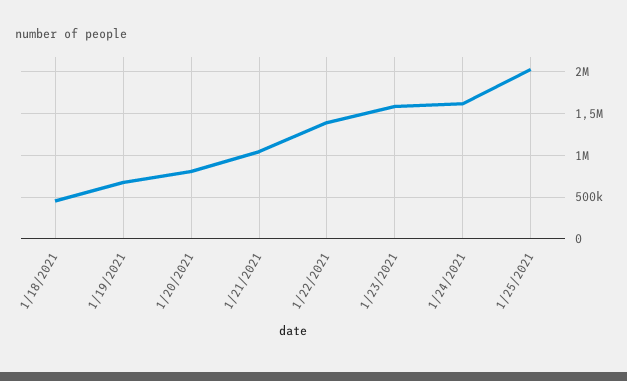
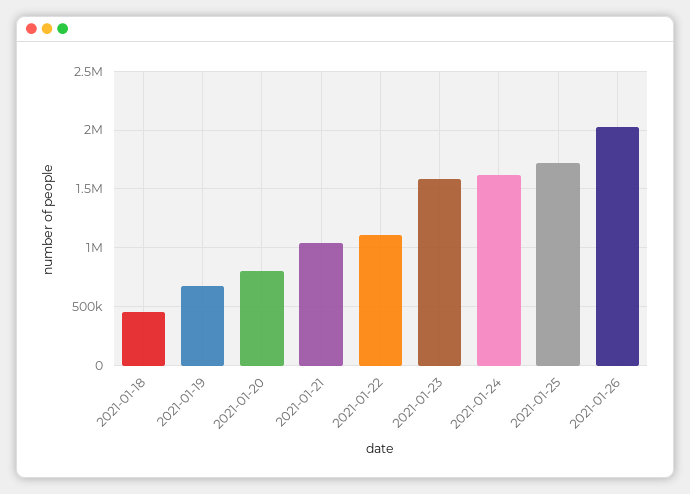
1/22/2021: 1400000 -> 1100000
1/25/2021: 2000000 -> 1700000
2021-01-26: none -> 2000000

